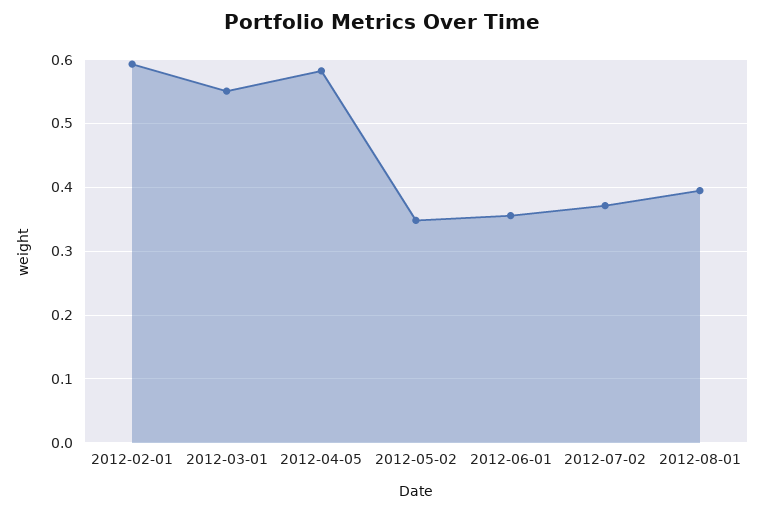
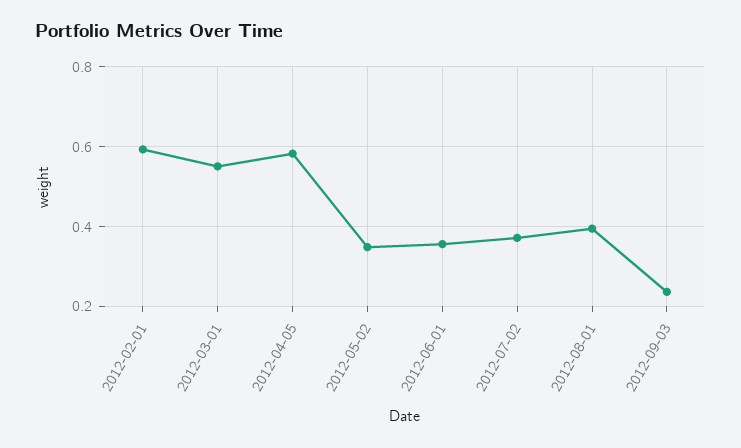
2012-09-03: none -> 0.24

